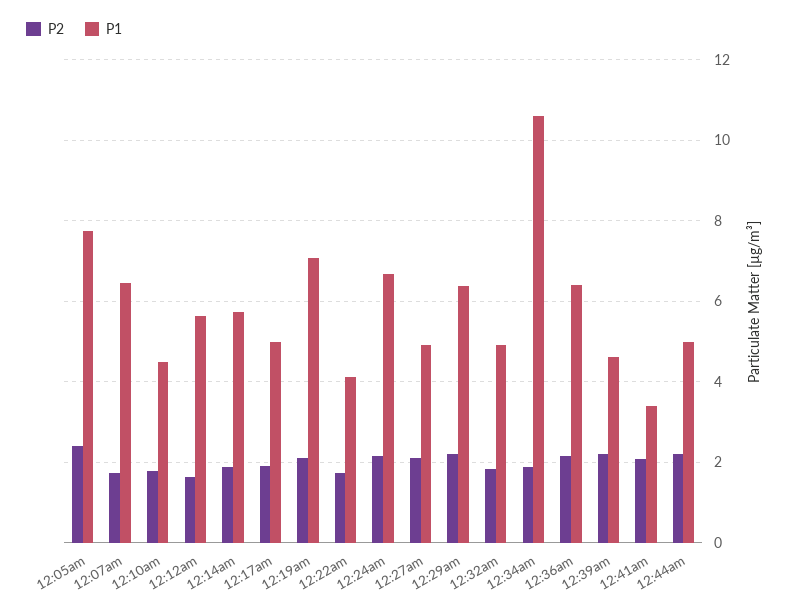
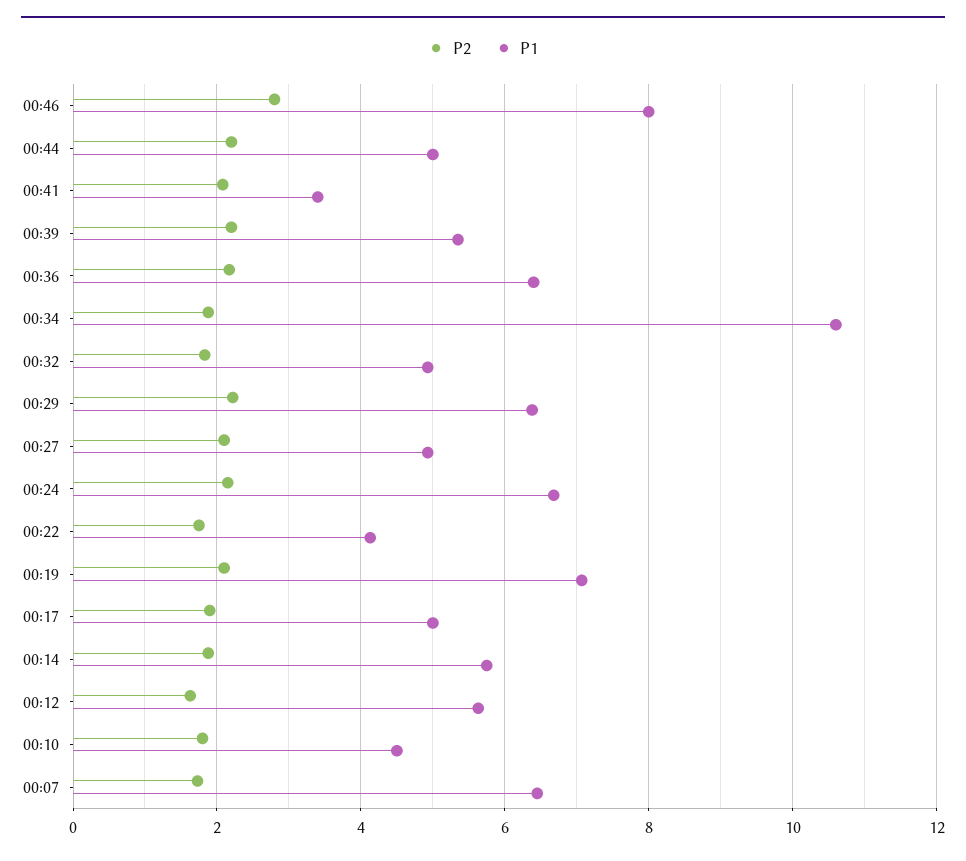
P2, 12:05am: 2.4 -> none
P1, 12:05am: 7.8 -> none
P1, 12:39am: 4.6 -> 5.4
P2, 00:46: none -> 2.8
P1, 00:46: none -> 8

